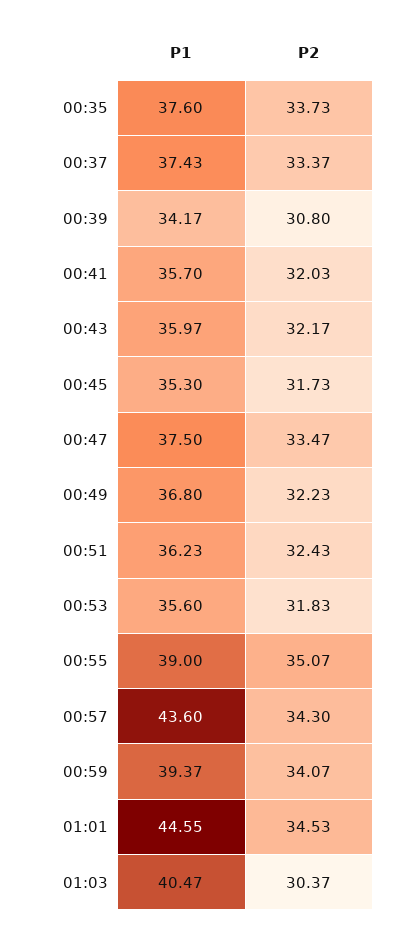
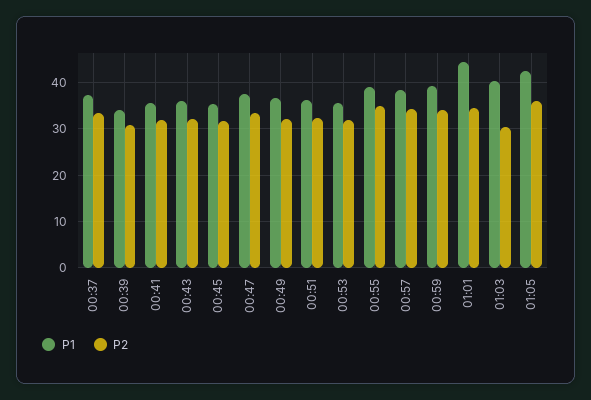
P1, 00:35: 37.6 -> none
P2, 00:35: 33.73 -> none
P1, 00:57: 43.6 -> 38
P1, 01:05: none -> 42
P2, 01:05: none -> 36

